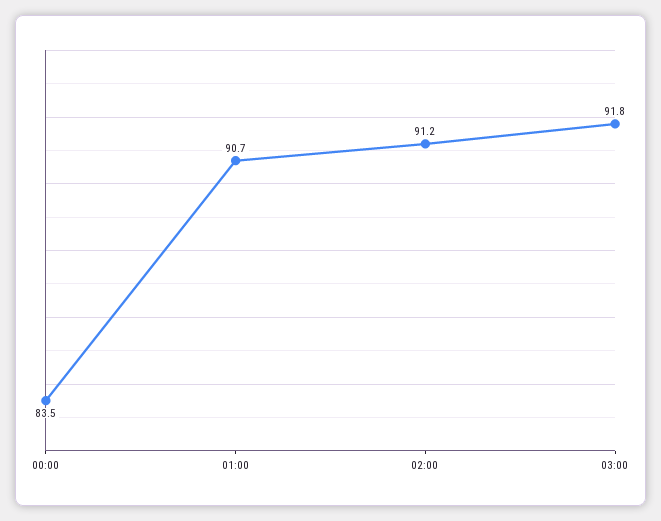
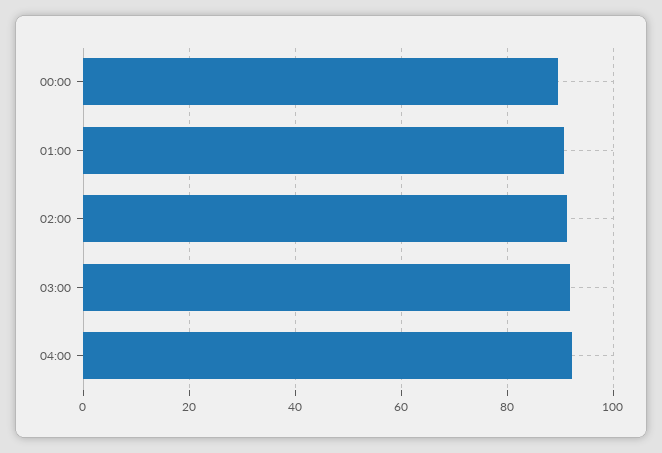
00:00: 83.5 -> 90
04:00: none -> 92

